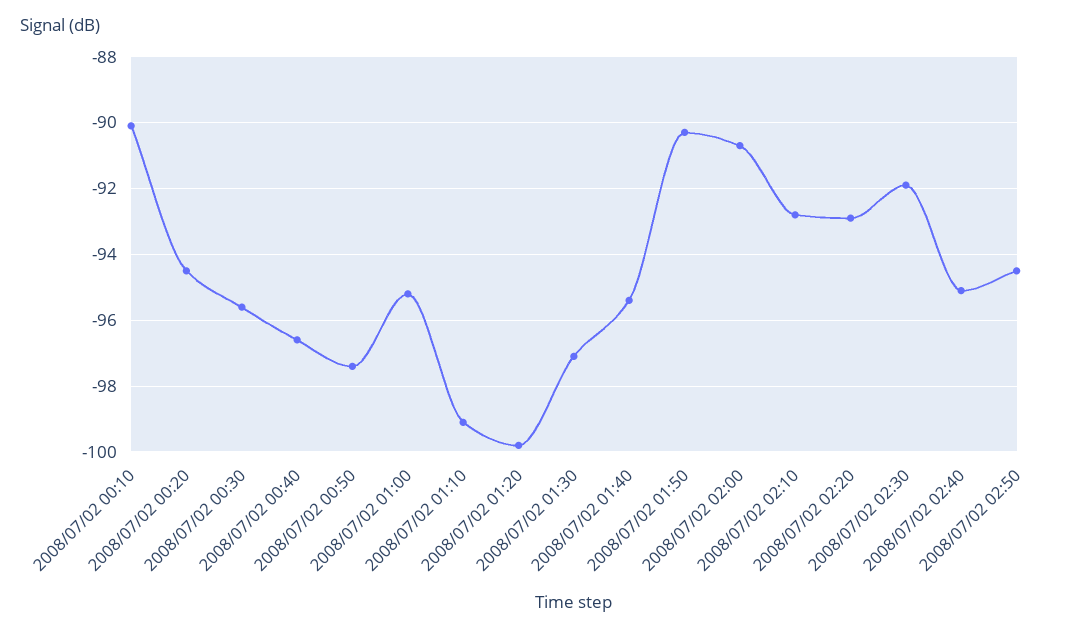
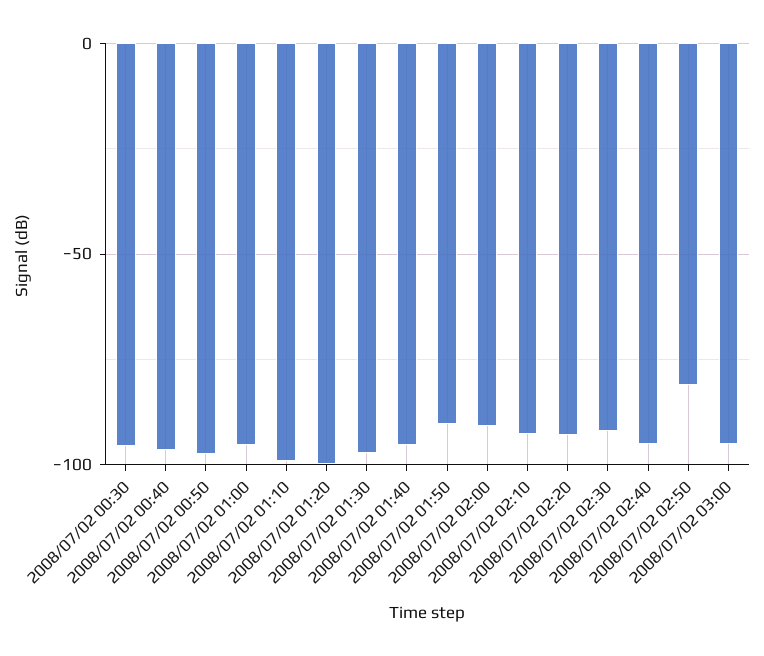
2008/07/02 00:10: -90 -> none
2008/07/02 00:20: -94.5 -> none
2008/07/02 02:50: -94.5 -> -80
2008/07/02 03:00: none -> -95

